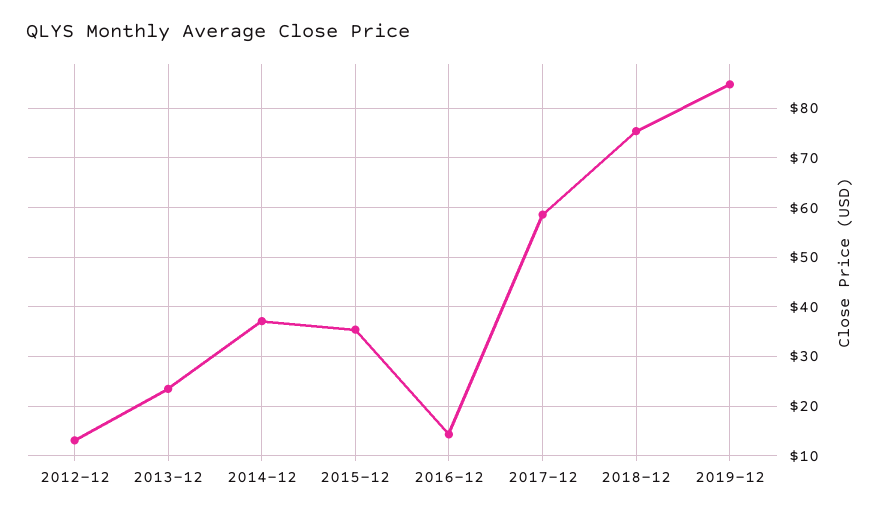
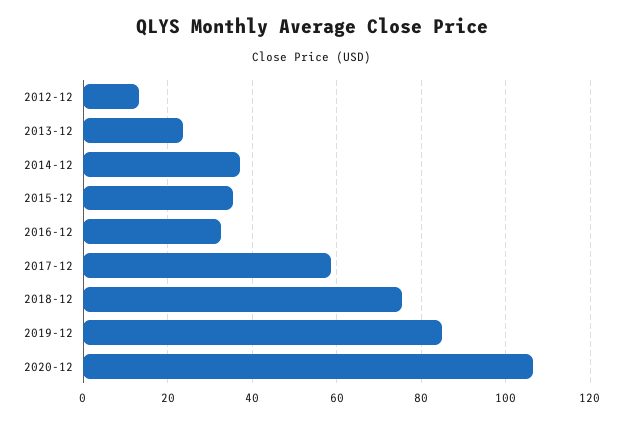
2016-12: 14 -> 32
2020-12: none -> 106

